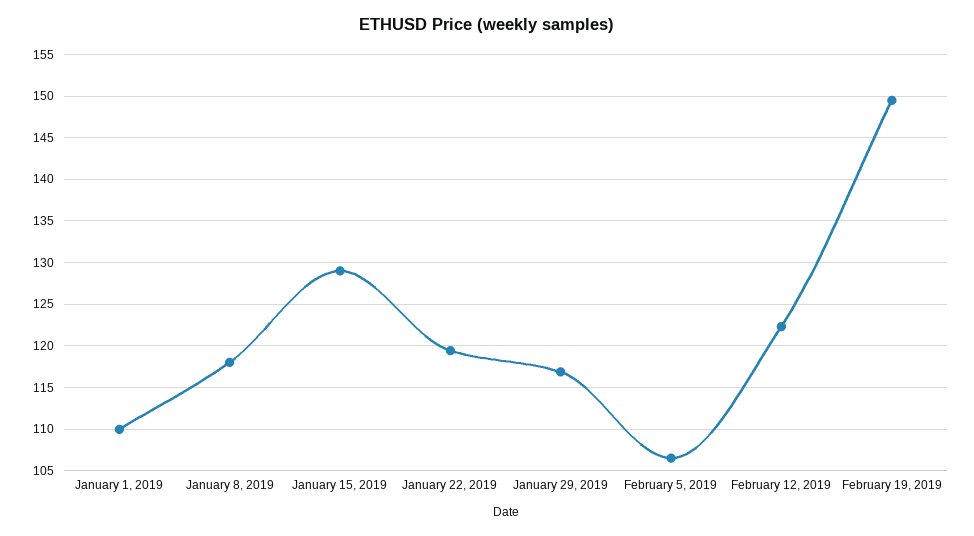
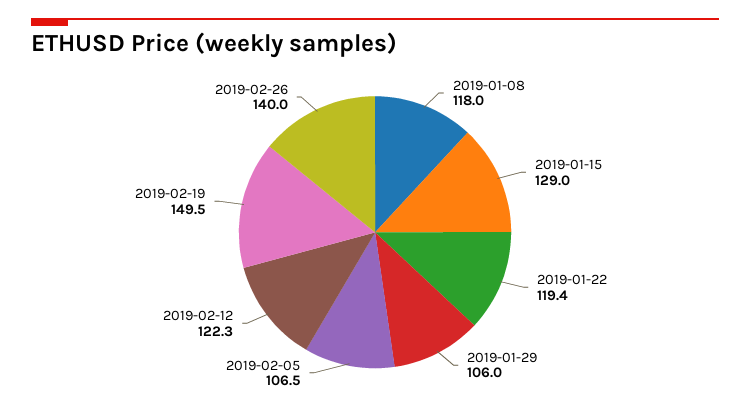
January 1, 2019: 110 -> none
January 29, 2019: 117 -> 106
2019-02-26: none -> 140

